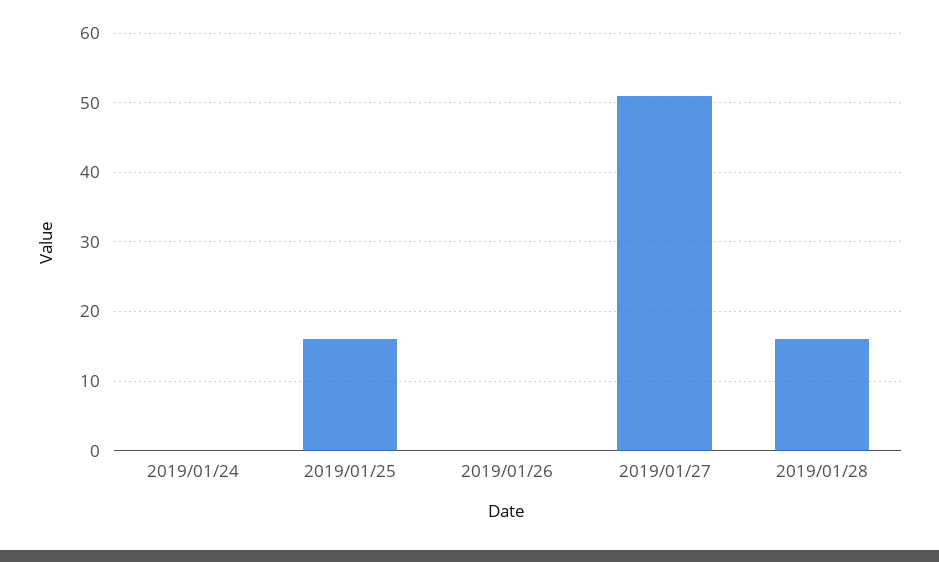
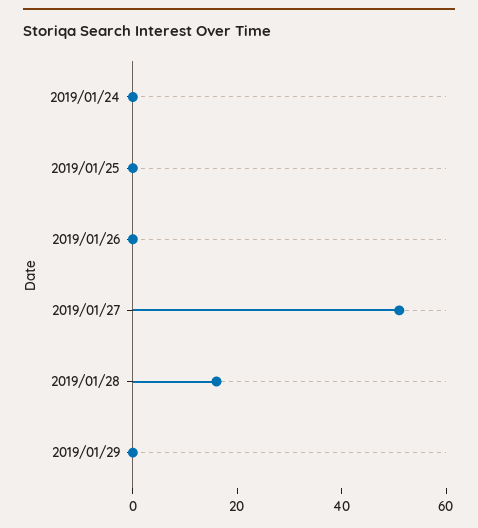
2019/01/25: 16 -> 0
2019/01/29: none -> 0

